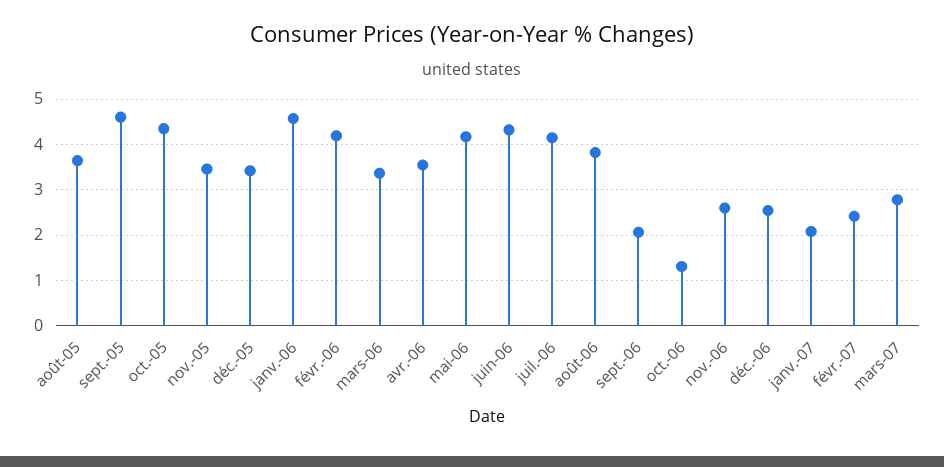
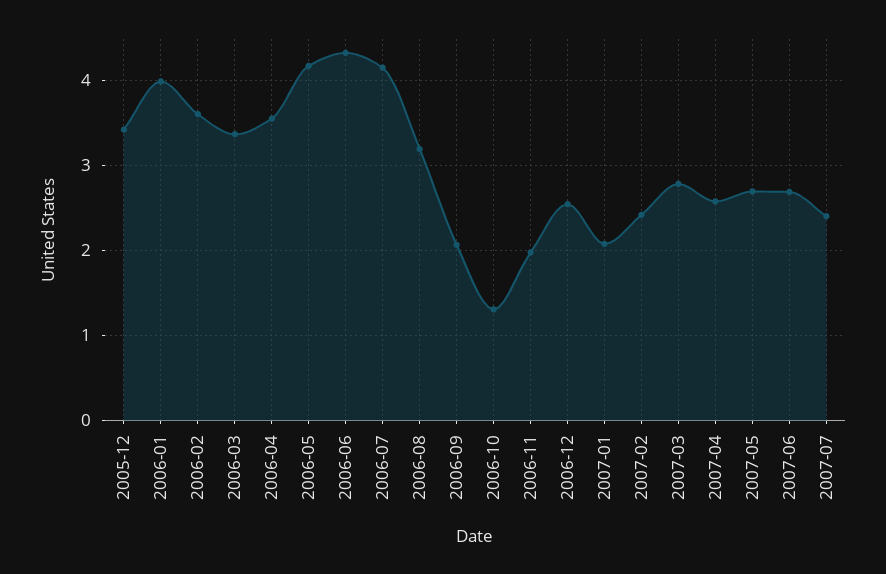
août-05: 3.6 -> none
sept.-05: 4.6 -> none
oct.-05: 4.4 -> none
nov.-05: 3.4 -> none
janv.-06: 4.6 -> 4
févr.-06: 4.2 -> 3.6
août-06: 3.8 -> 3.2
nov.-06: 2.6 -> 2
2007-04: none -> 2.6
2007-05: none -> 2.7
2007-06: none -> 2.7
2007-07: none -> 2.4

